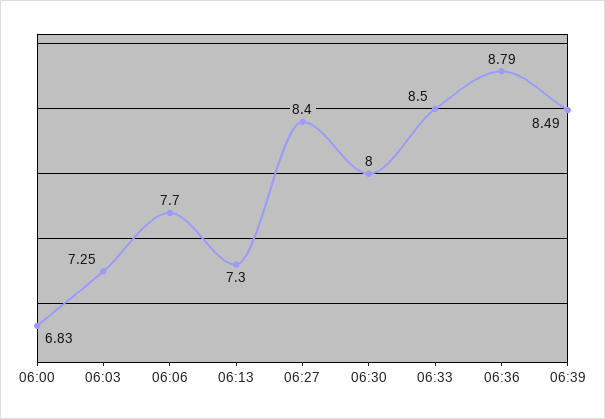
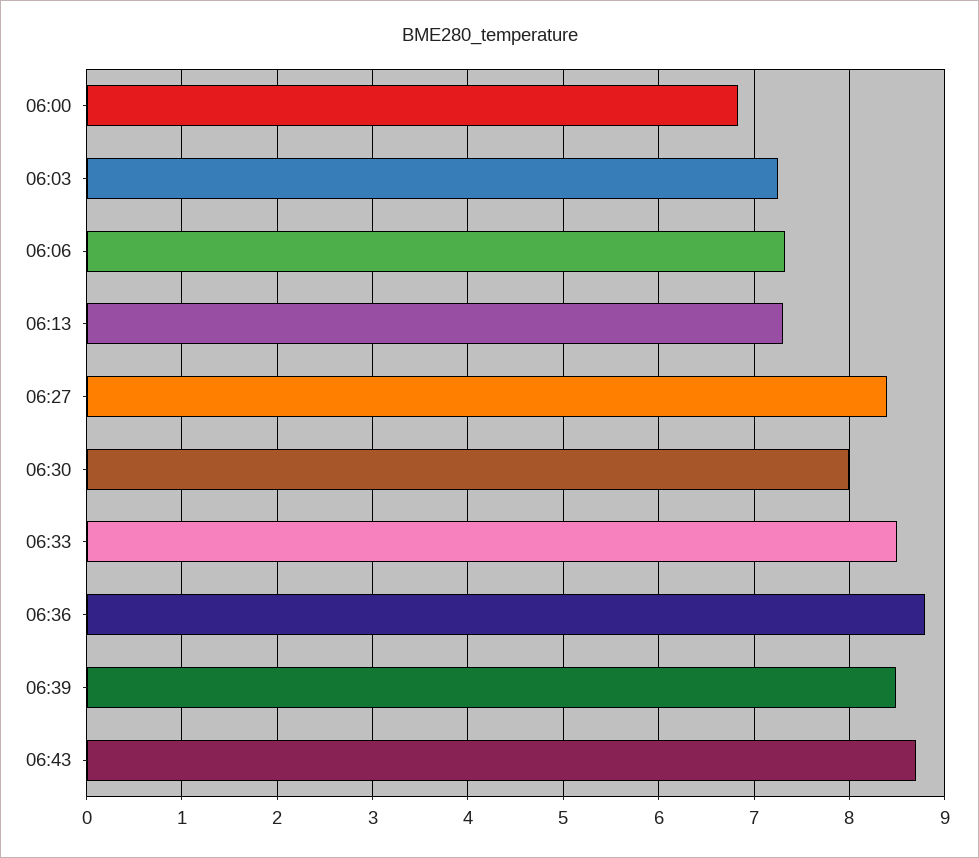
06:06: 7.7 -> 7.3
06:43: none -> 8.7

